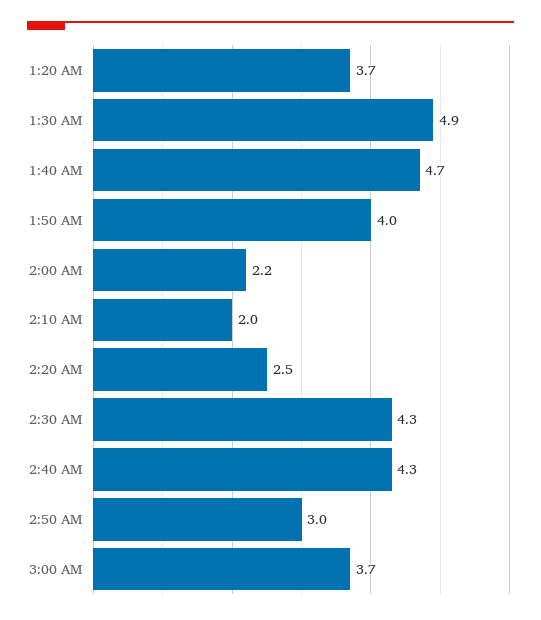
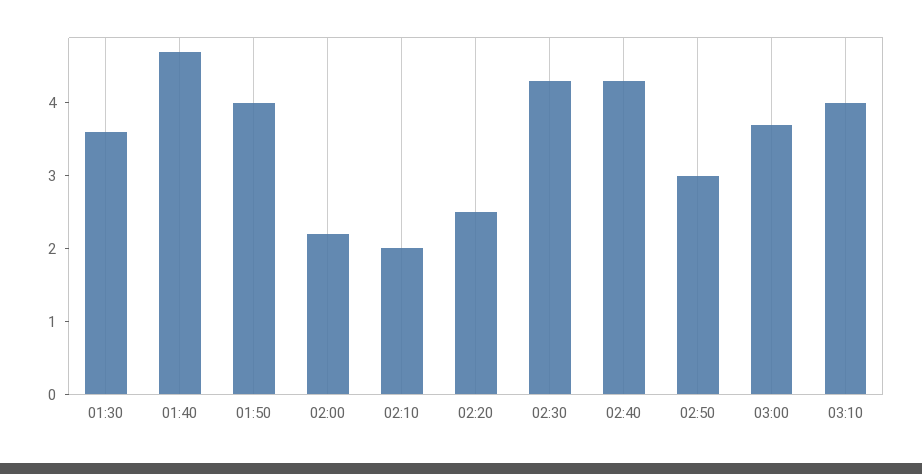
1:20 AM: 3.7 -> none
1:30 AM: 4.9 -> 3.5
03:10: none -> 4

